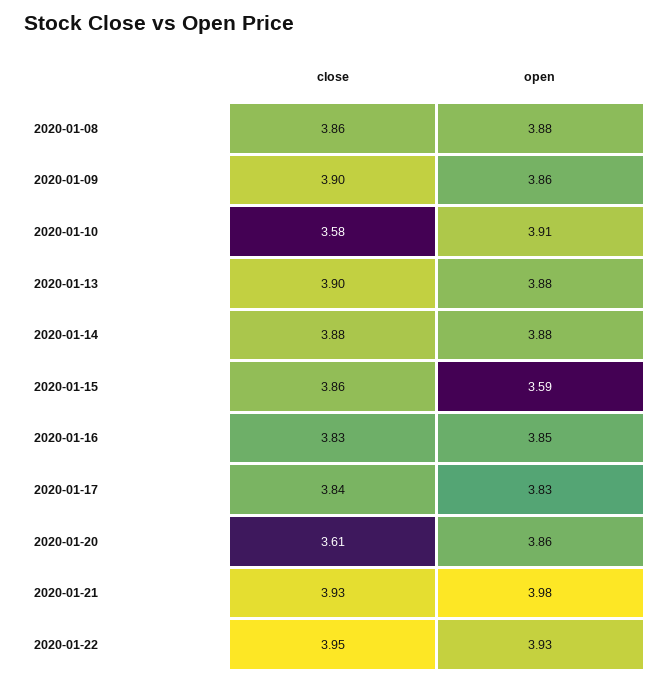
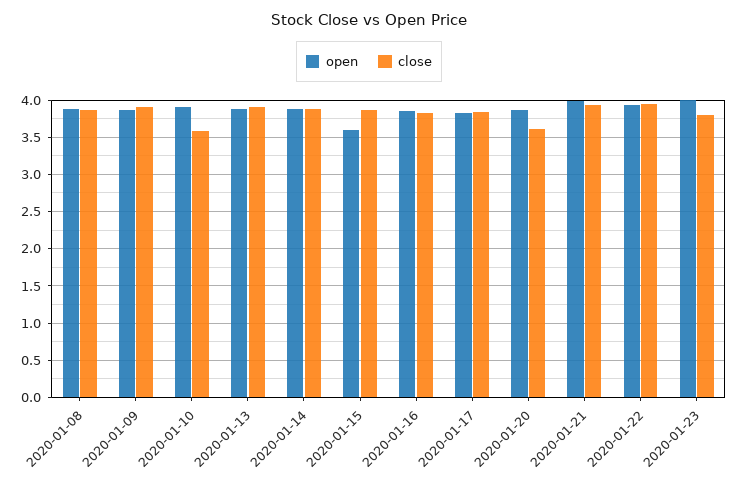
open, 2020-01-23: none -> 4
close, 2020-01-23: none -> 3.8

